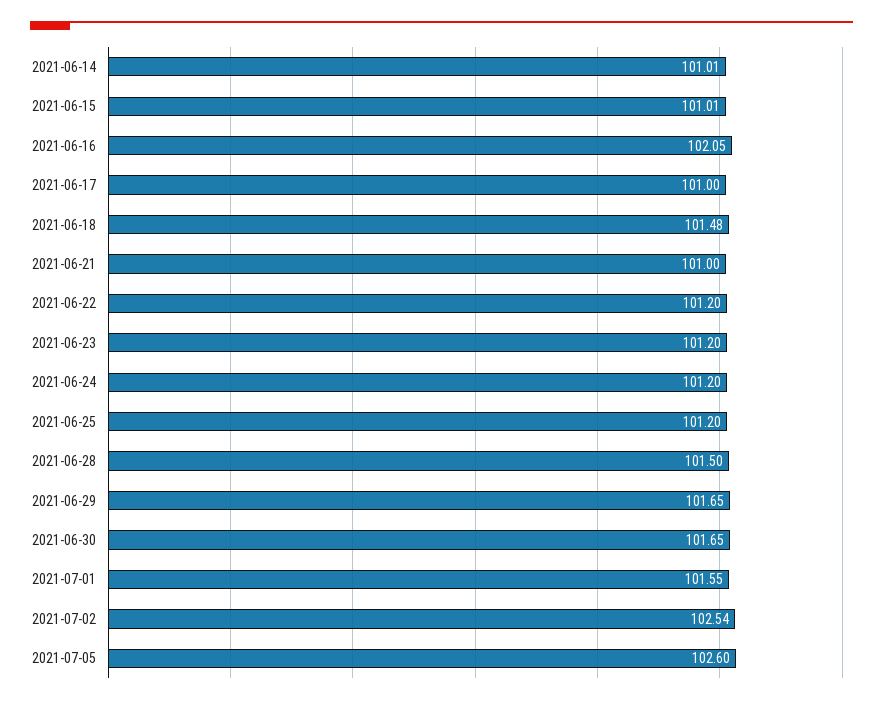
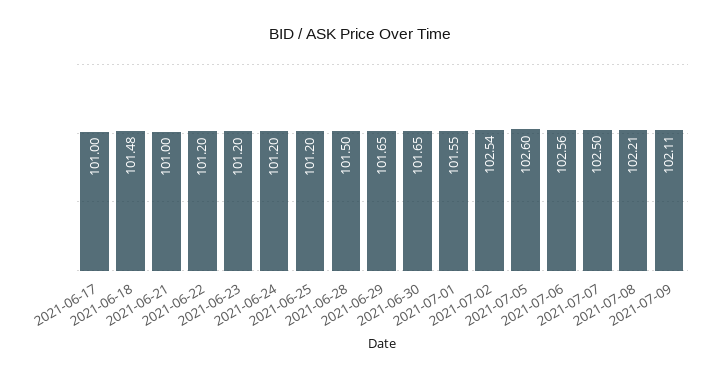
2021-06-14: 101.01 -> none
2021-06-15: 101.01 -> none
2021-06-16: 102.05 -> none
2021-07-06: none -> 102.56
2021-07-07: none -> 102.5
2021-07-08: none -> 102.21
2021-07-09: none -> 102.11

